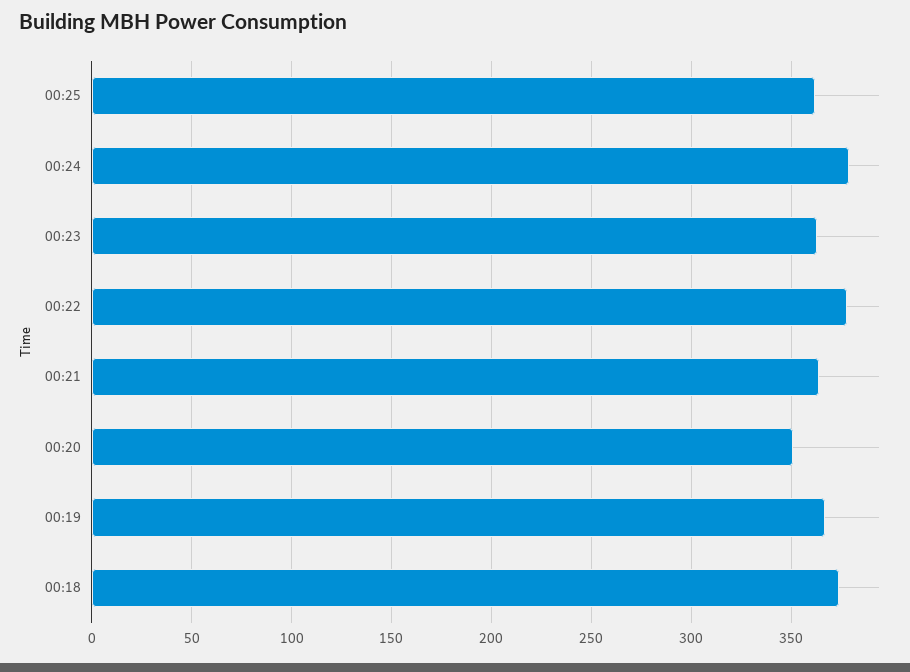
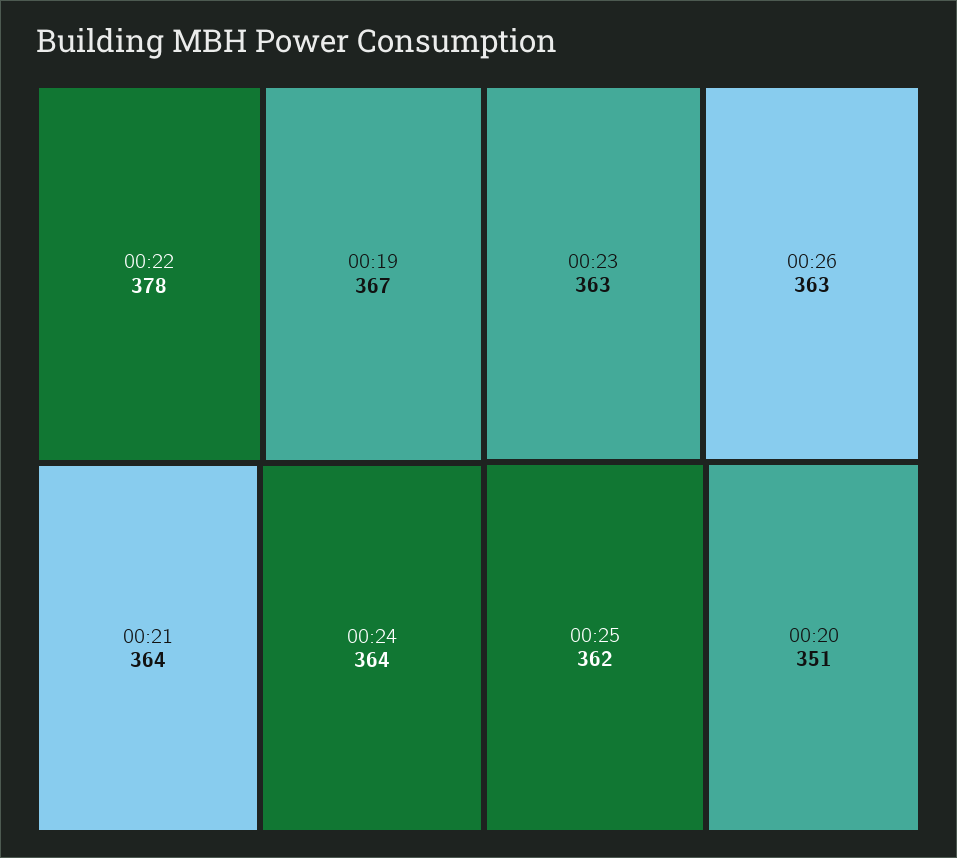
00:24: 380 -> 364
00:18: 375 -> none
00:26: none -> 363

